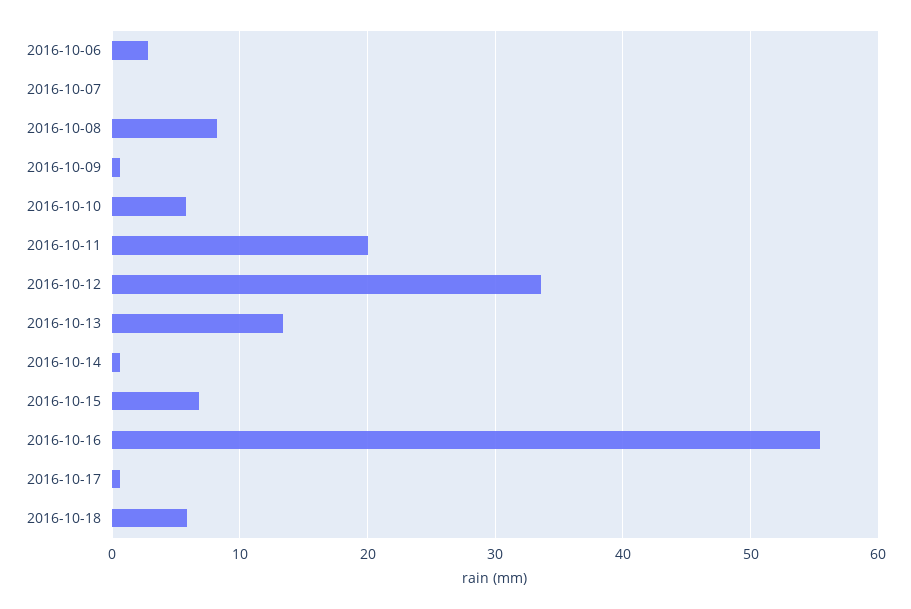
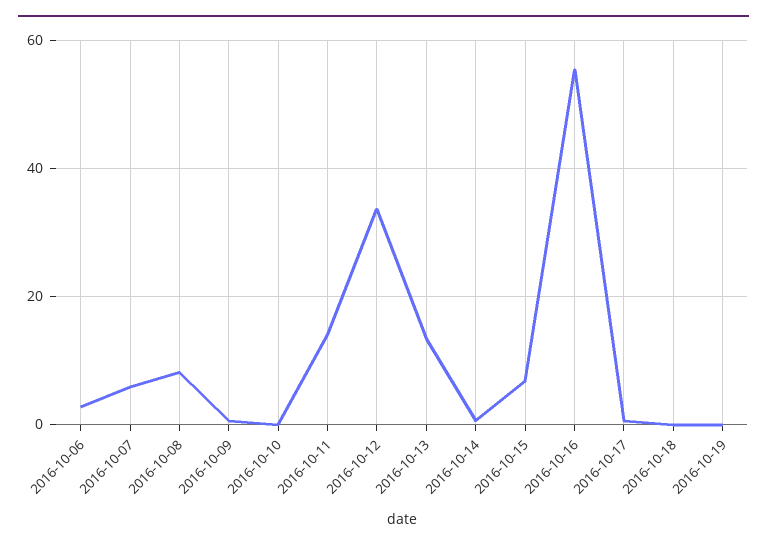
2016-10-07: 0 -> 6
2016-10-10: 6 -> 0
2016-10-11: 20 -> 14
2016-10-18: 6 -> 0
2016-10-19: none -> 0

